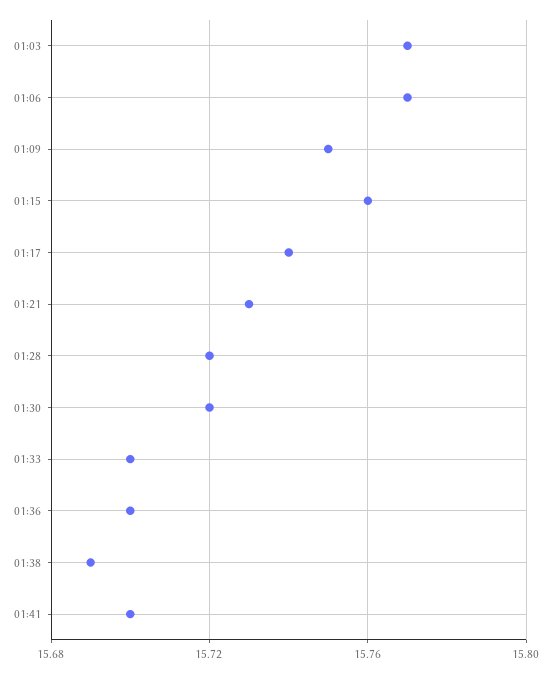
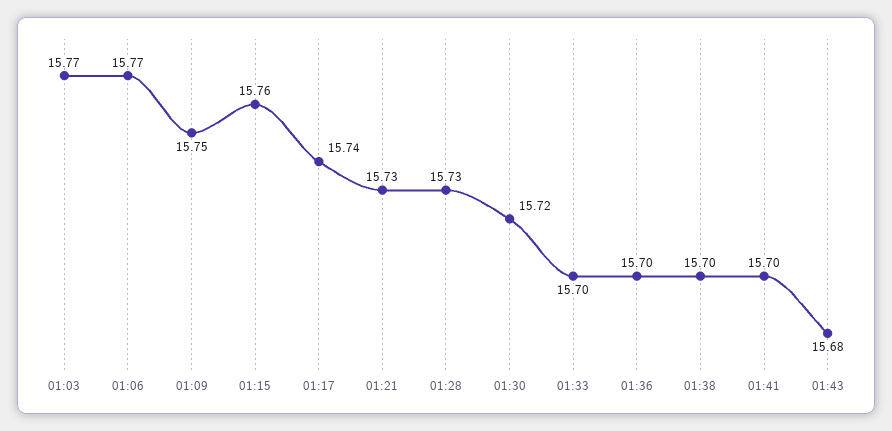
01:28: 15.72 -> 15.73
01:38: 15.69 -> 15.7
01:43: none -> 15.68

